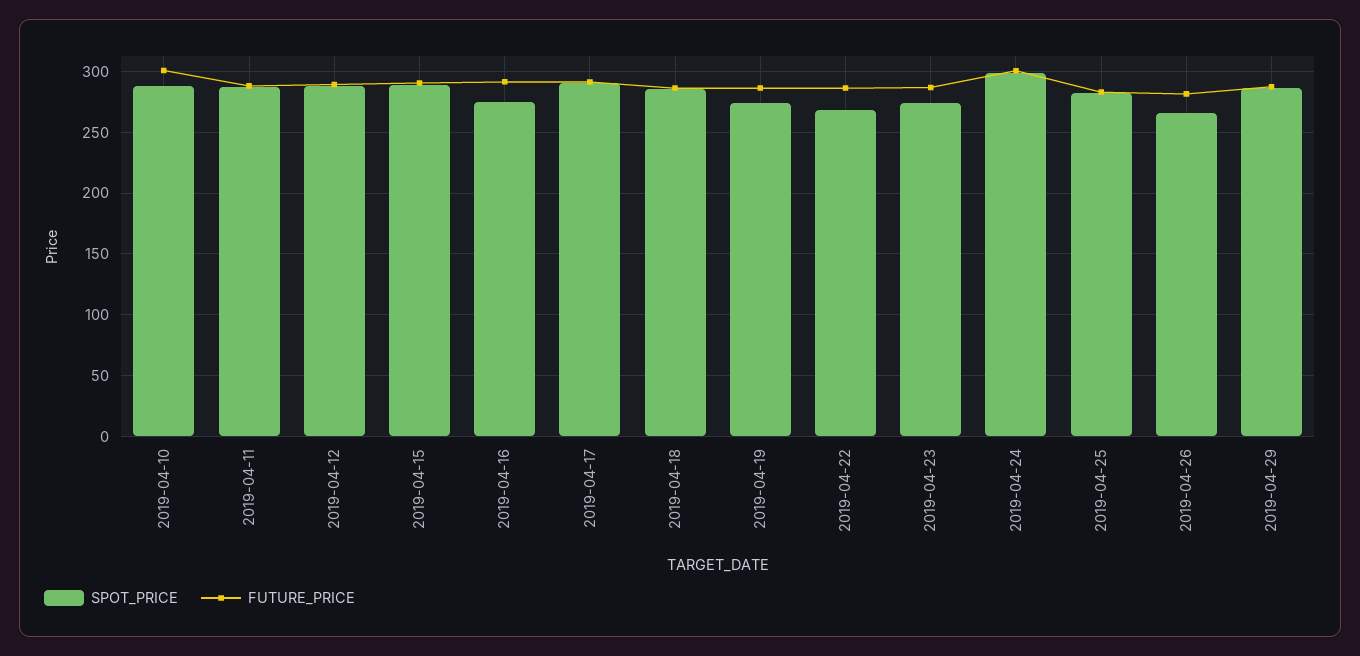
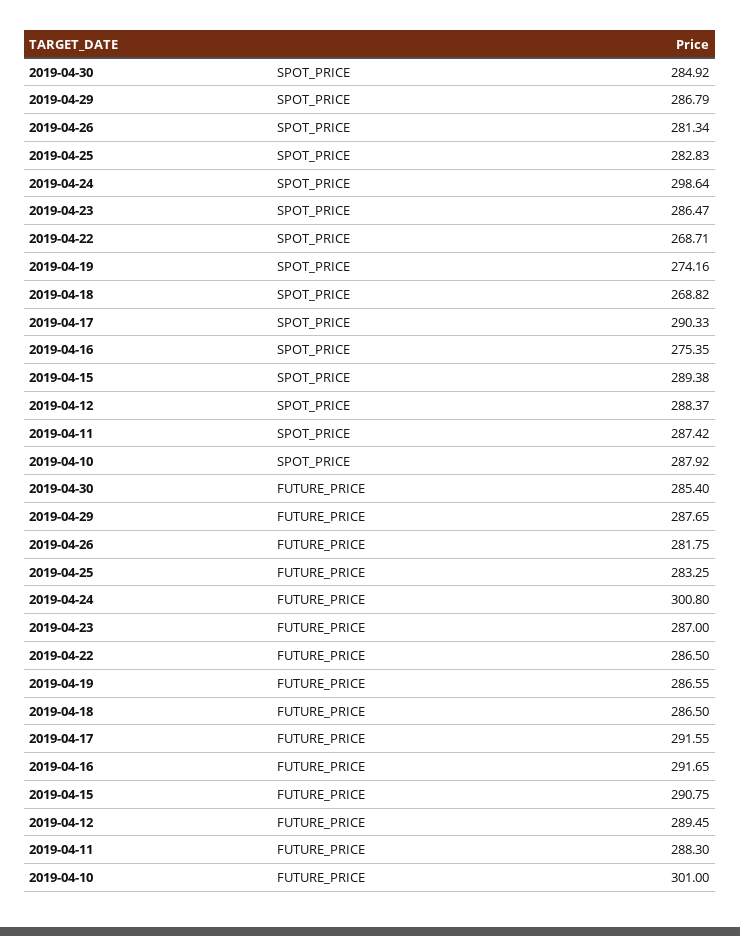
SPOT_PRICE, 2019-04-18: 285 -> 268.82
SPOT_PRICE, 2019-04-23: 275 -> 286.47
SPOT_PRICE, 2019-04-26: 265 -> 281.34
SPOT_PRICE, 2019-04-30: none -> 284.92
FUTURE_PRICE, 2019-04-30: none -> 285.4

